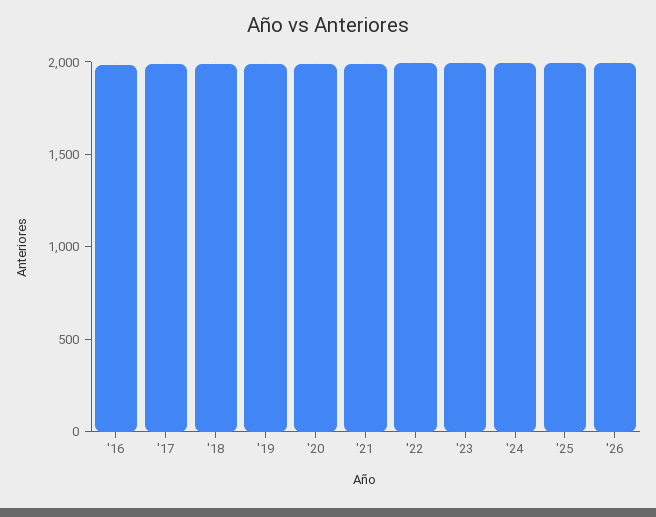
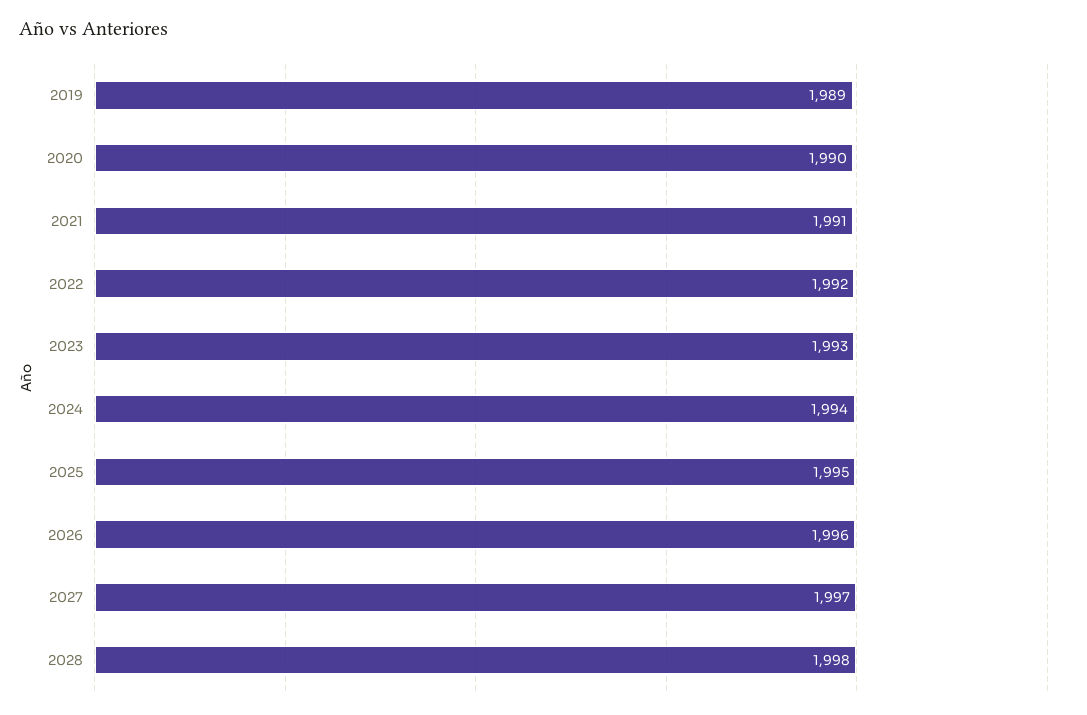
'16: 2000 -> none
'17: 2000 -> none
'18: 2000 -> none
2027: none -> 1997
2028: none -> 1998

